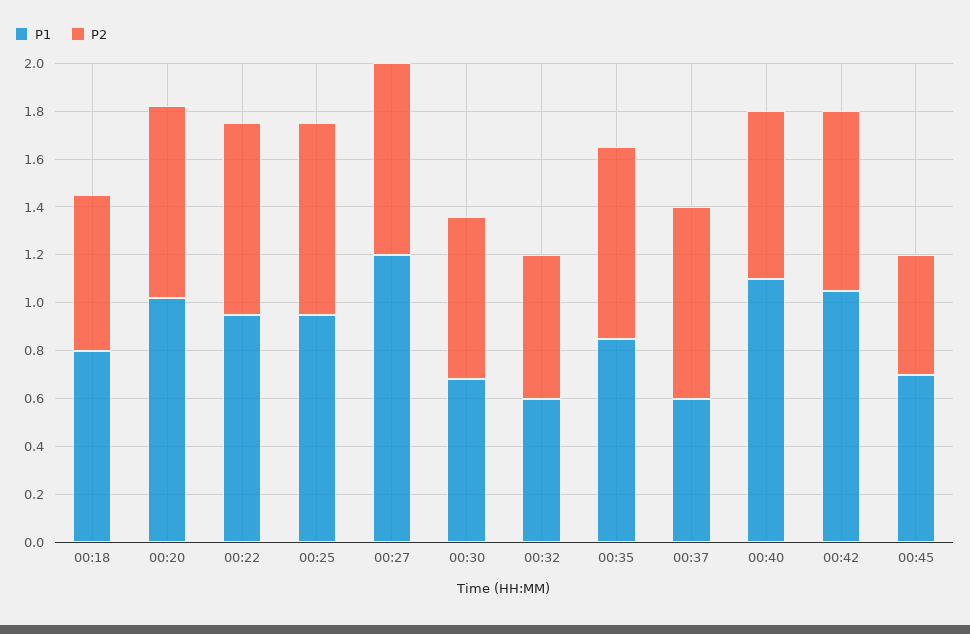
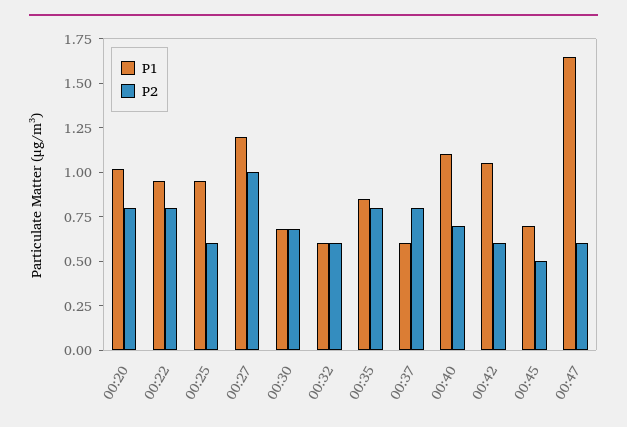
P1, 00:18: 0.8 -> none
P2, 00:18: 0.65 -> none
P2, 00:25: 0.8 -> 0.6
P2, 00:27: 0.8 -> 1
P2, 00:42: 0.75 -> 0.6
P1, 00:47: none -> 1.65
P2, 00:47: none -> 0.6

